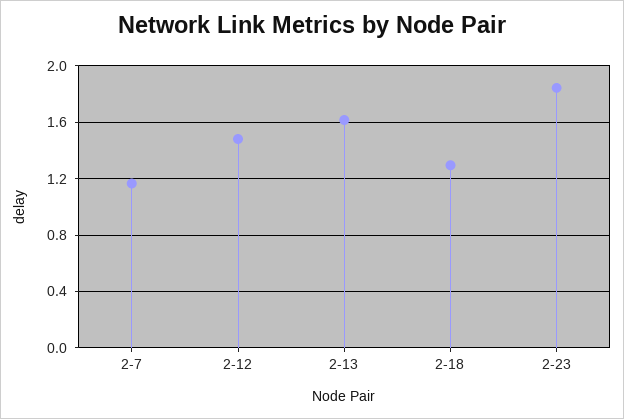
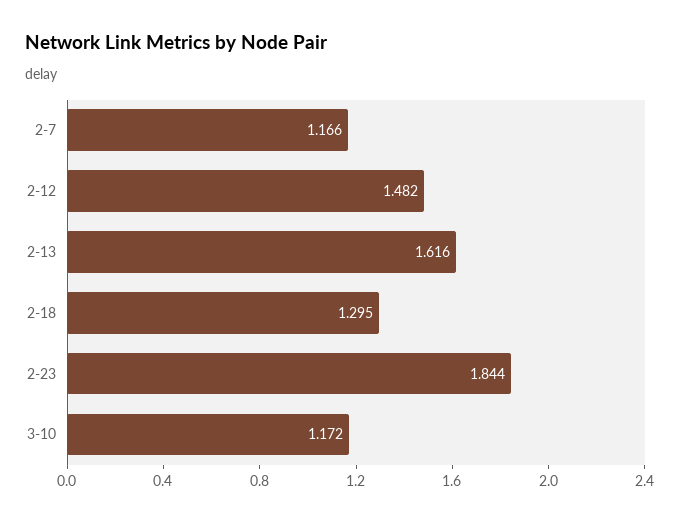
3-10: none -> 1.172

